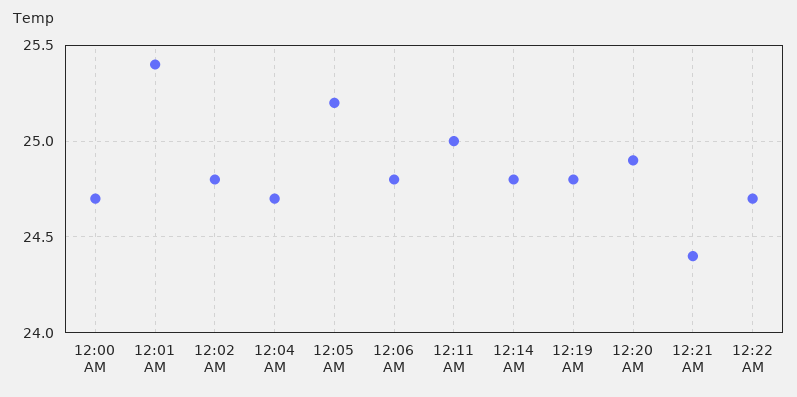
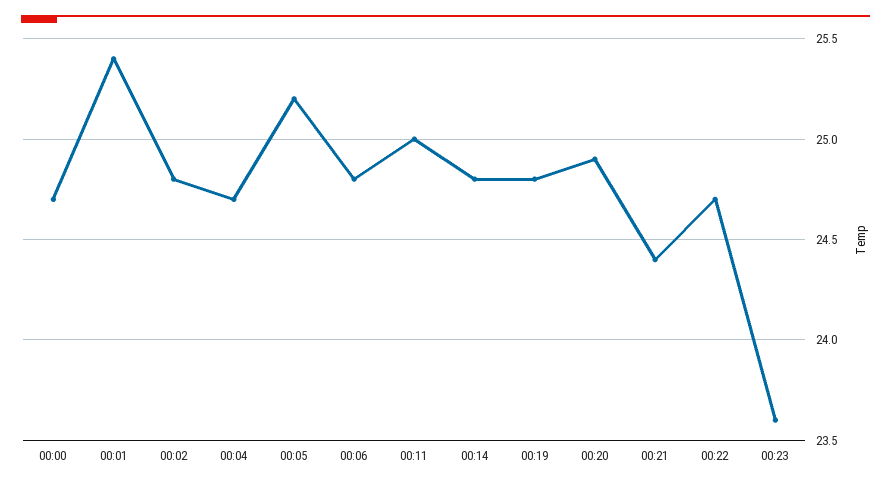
00:23: none -> 23.6

